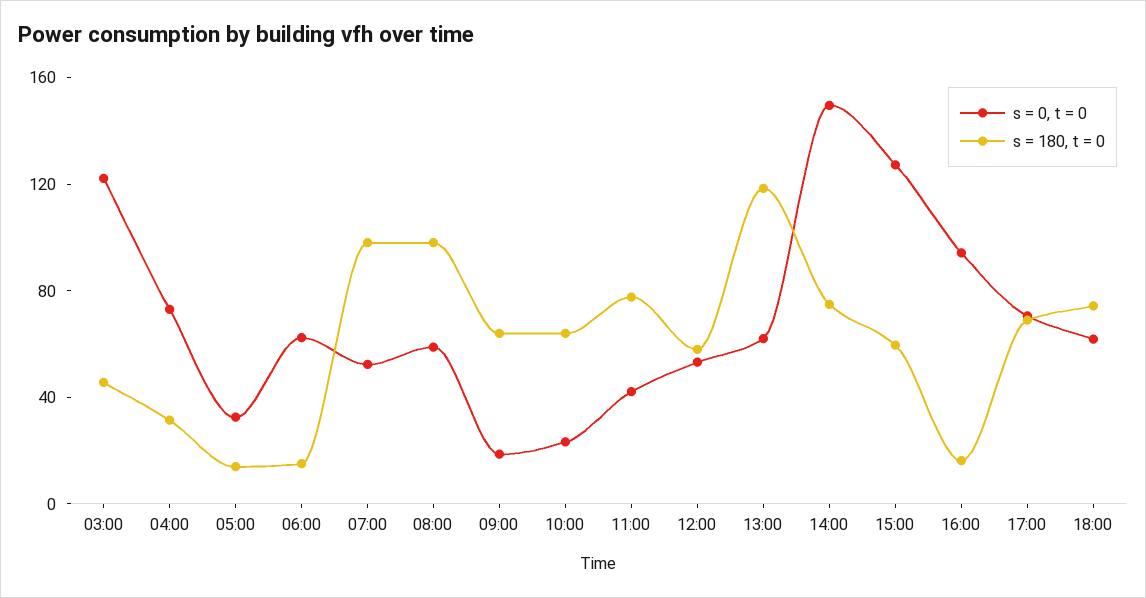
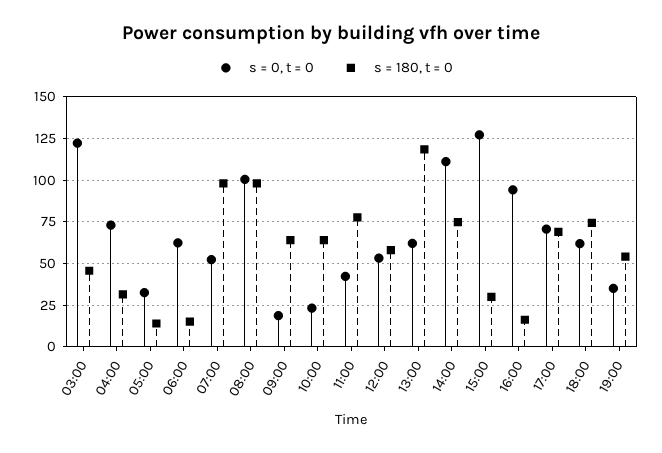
s = 0, t = 0, 08:00: 60 -> 100
s = 0, t = 0, 14:00: 150 -> 110
s = 180, t = 0, 15:00: 60 -> 30
s = 0, t = 0, 19:00: none -> 35
s = 180, t = 0, 19:00: none -> 55

